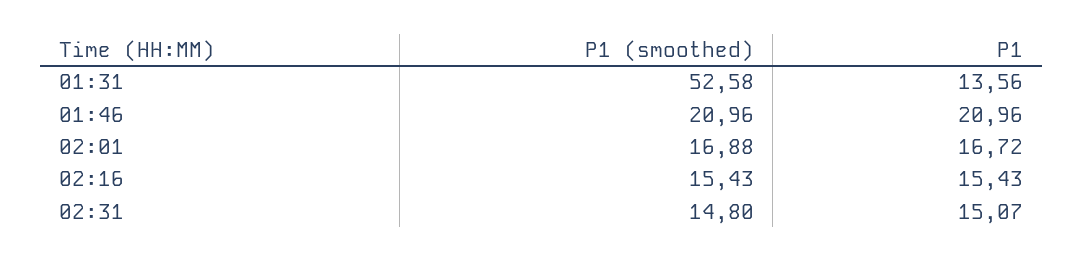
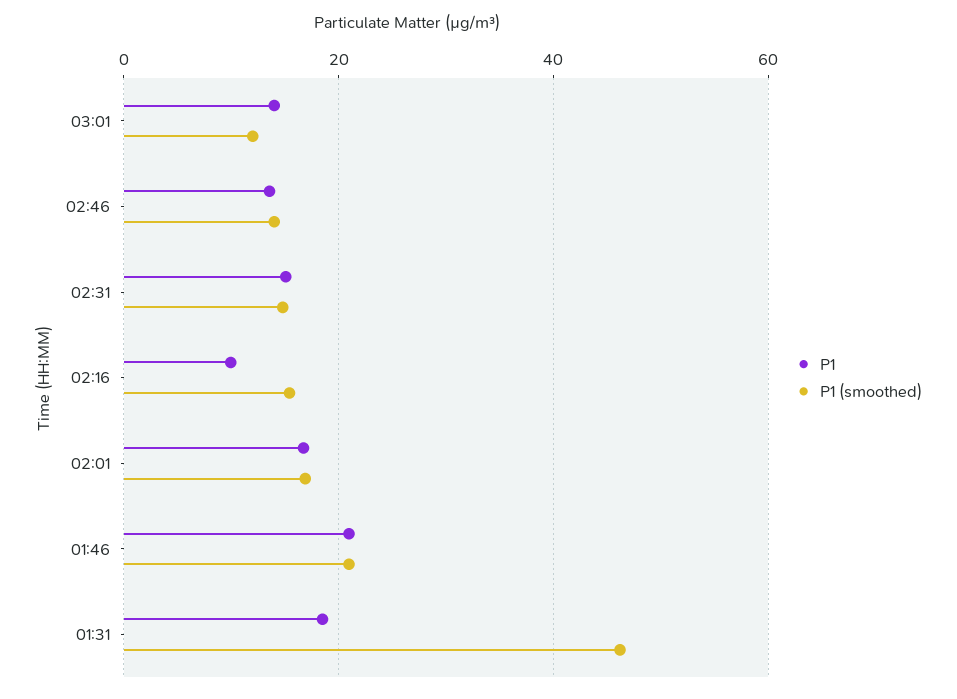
P1 (smoothed), 01:31: 52.58 -> 46
P1, 01:31: 13.56 -> 18
P1, 02:16: 15.43 -> 10
P1, 03:01: none -> 14
P1 (smoothed), 03:01: none -> 12
P1, 02:46: none -> 14
P1 (smoothed), 02:46: none -> 14

